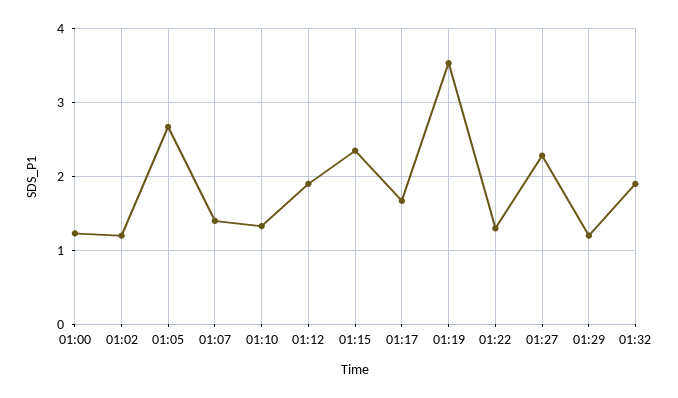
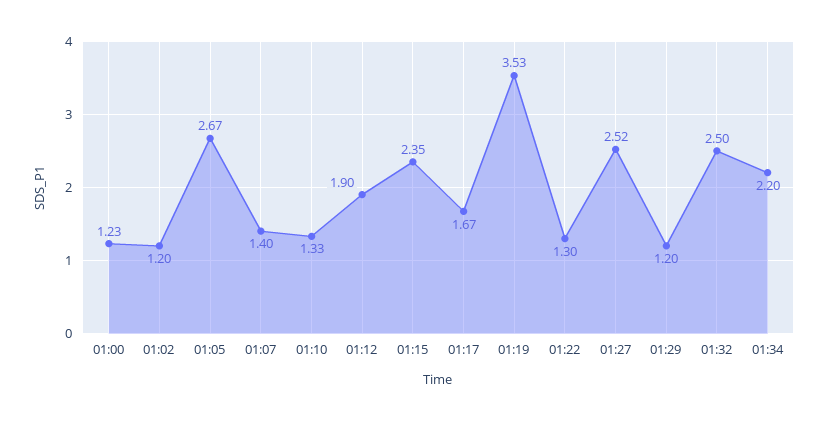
01:27: 2.3 -> 2.52
01:32: 1.9 -> 2.5
01:34: none -> 2.2

